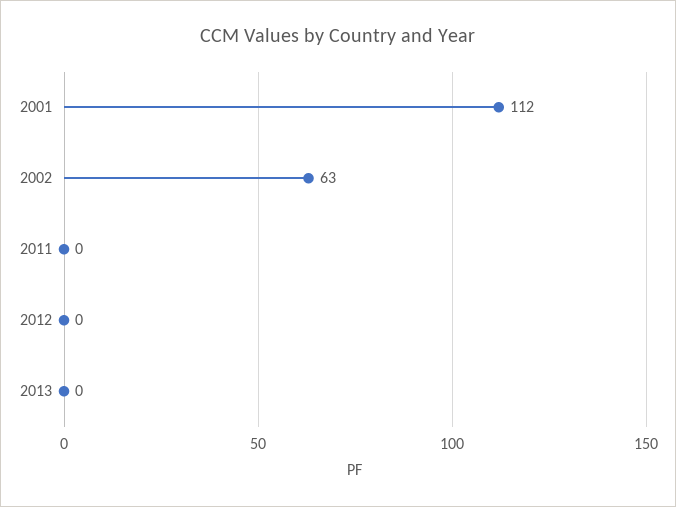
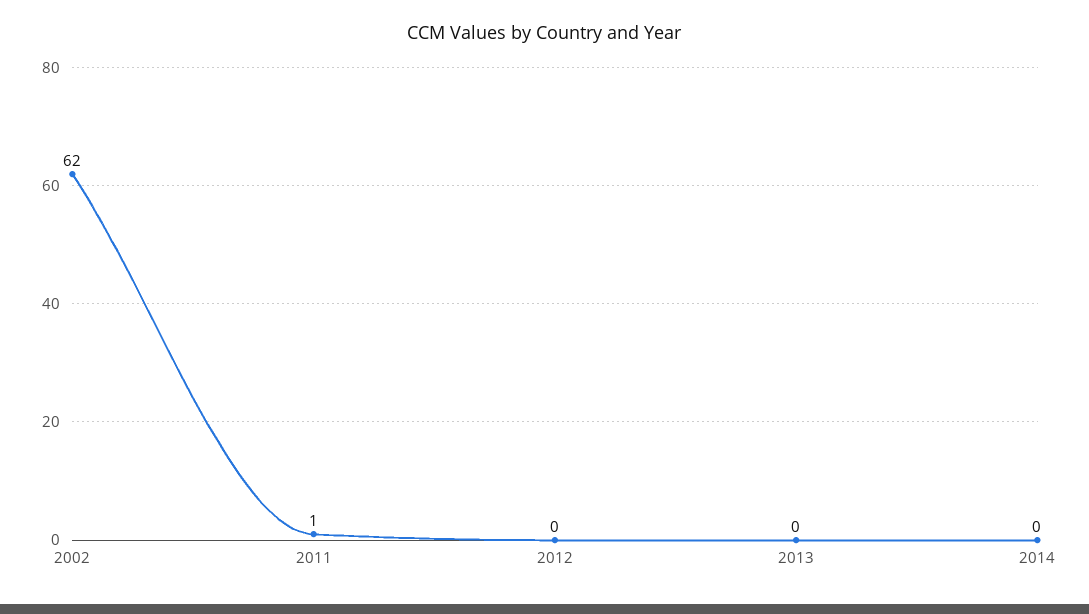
2001: 112 -> none
2002: 63 -> 62
2011: 0 -> 1
2014: none -> 0

